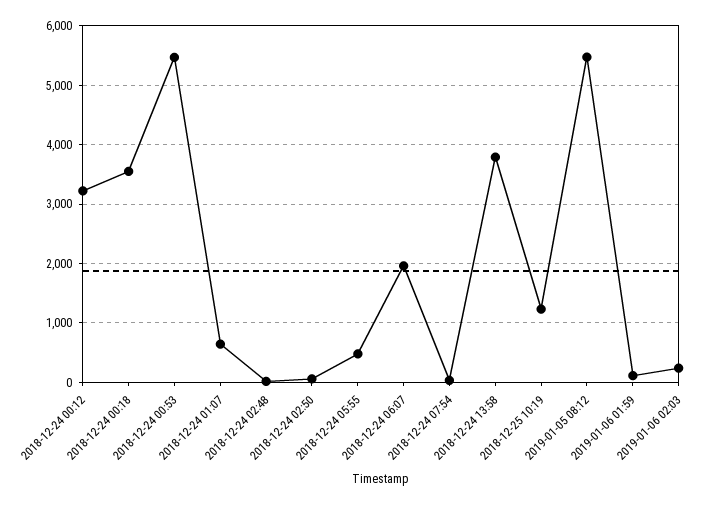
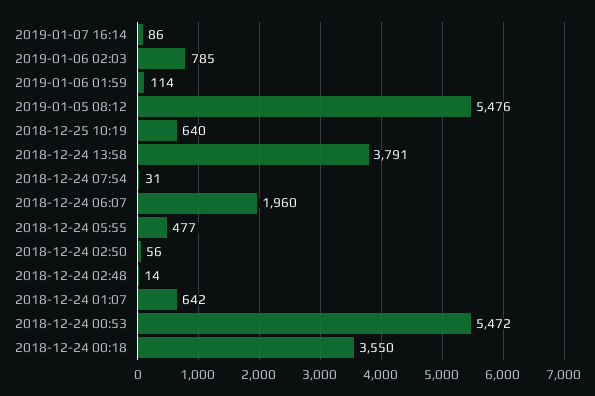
2018-12-24 00:12: 3200 -> none
2018-12-25 10:19: 1200 -> 640
2019-01-06 02:03: 200 -> 785
2019-01-07 16:14: none -> 86

